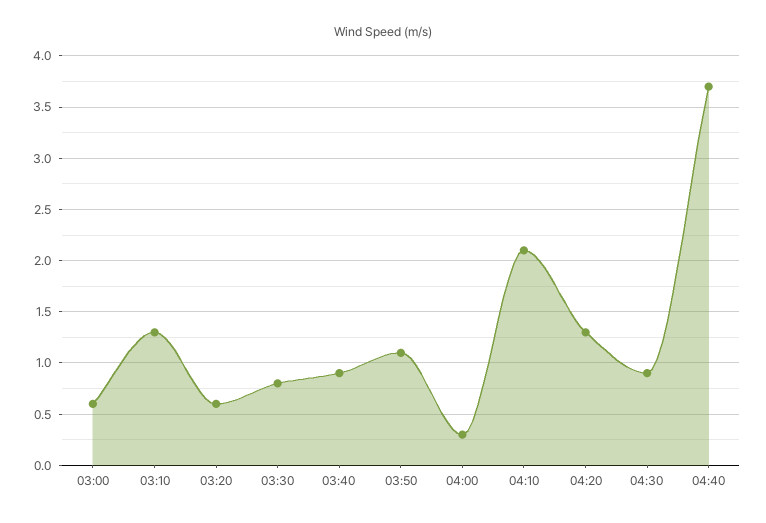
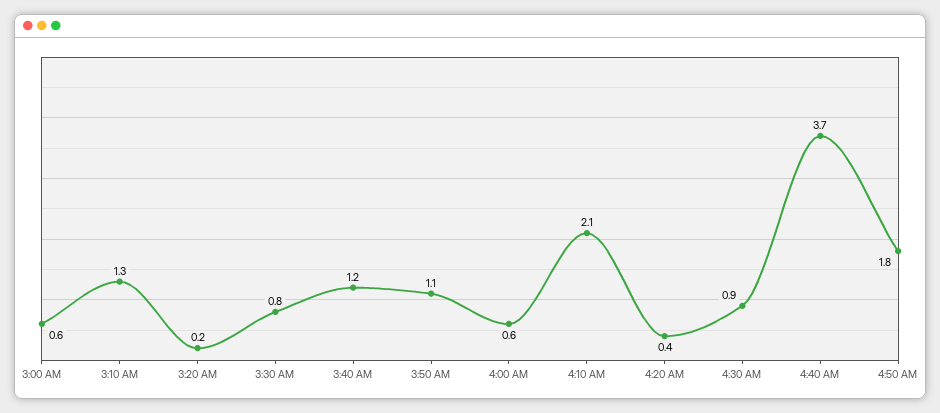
03:20: 0.6 -> 0.2
03:40: 0.9 -> 1.2
04:00: 0.3 -> 0.6
04:20: 1.3 -> 0.4
4:50 AM: none -> 1.8

